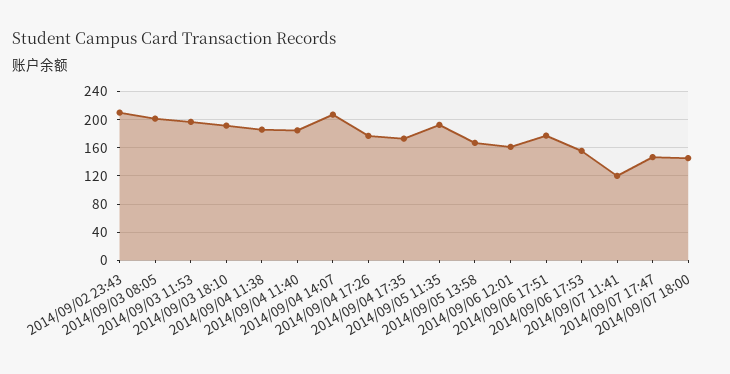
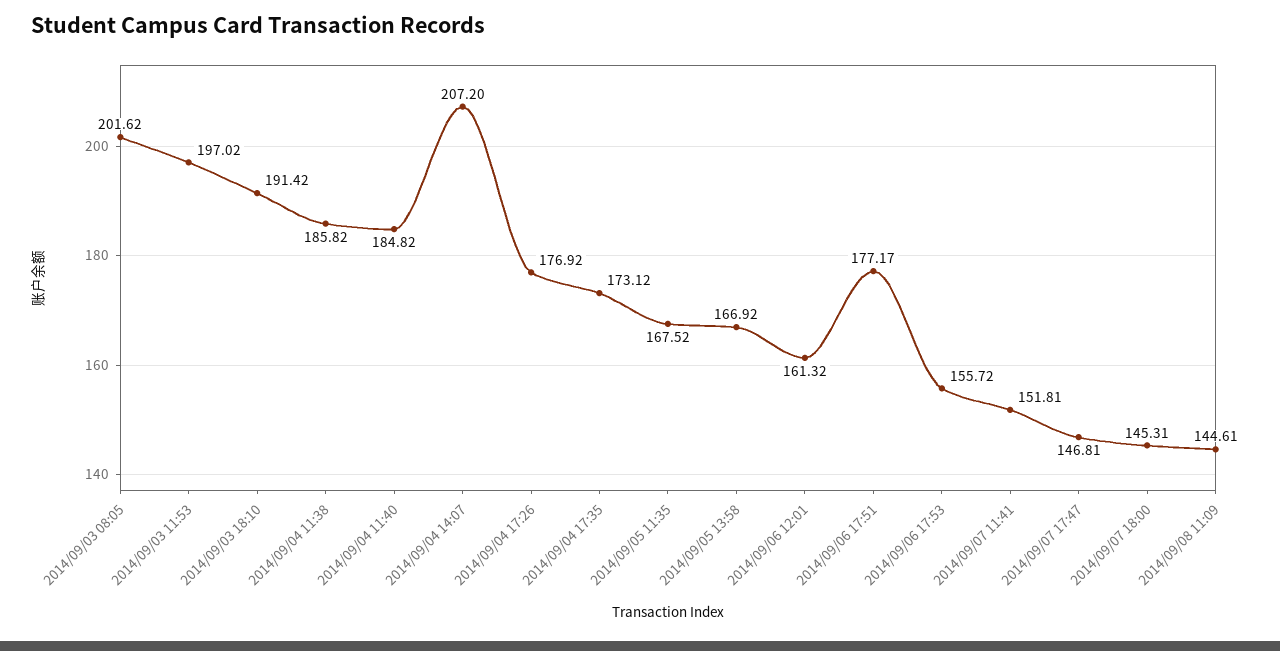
2014/09/02 23:43: 210 -> none
2014/09/05 11:35: 190 -> 167.52
2014/09/07 11:41: 120 -> 151.81
2014/09/08 11:09: none -> 144.61

